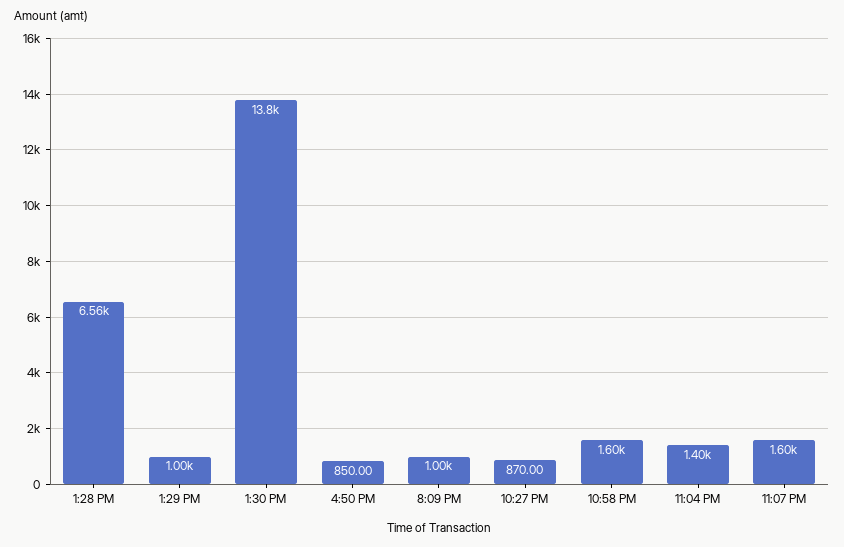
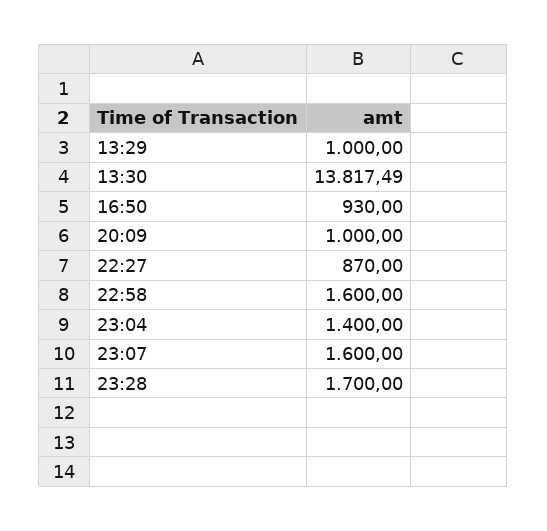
1:28 PM: 6560 -> none
4:50 PM: 850 -> 930
23:28: none -> 1700

